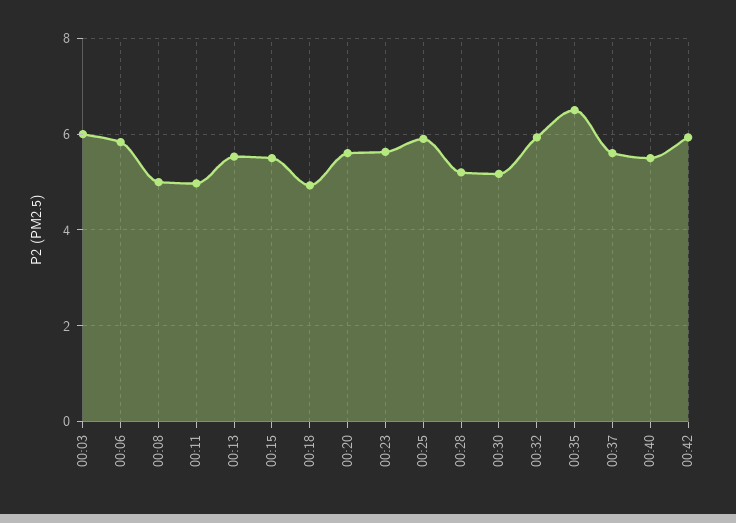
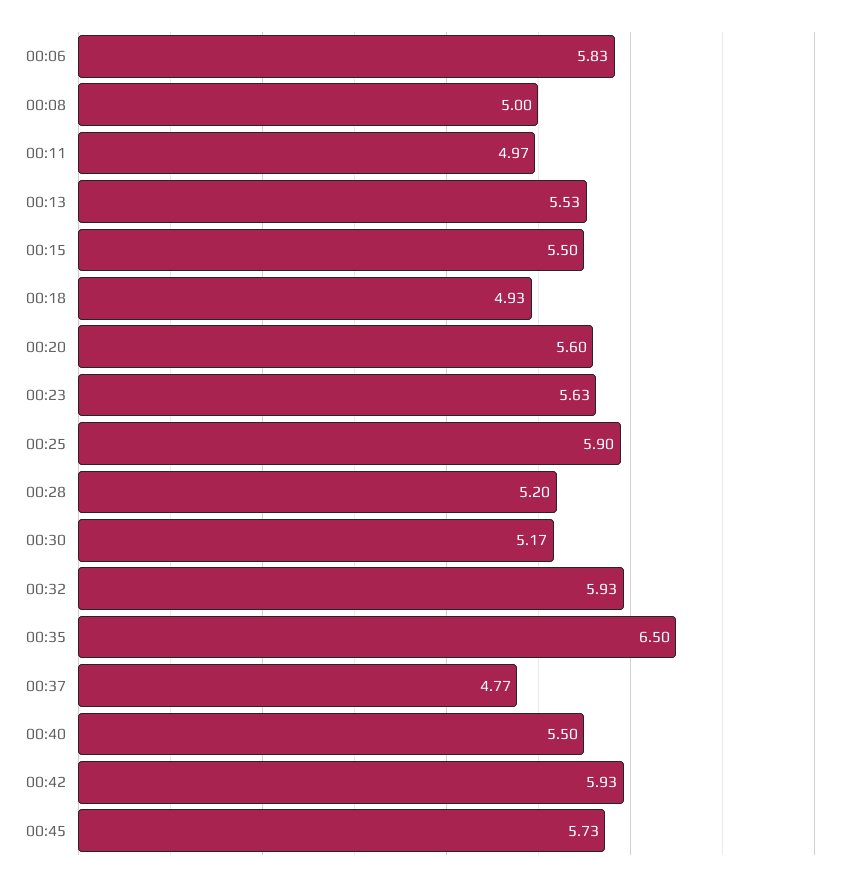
00:03: 6 -> none
00:37: 5.6 -> 4.77
00:45: none -> 5.73

